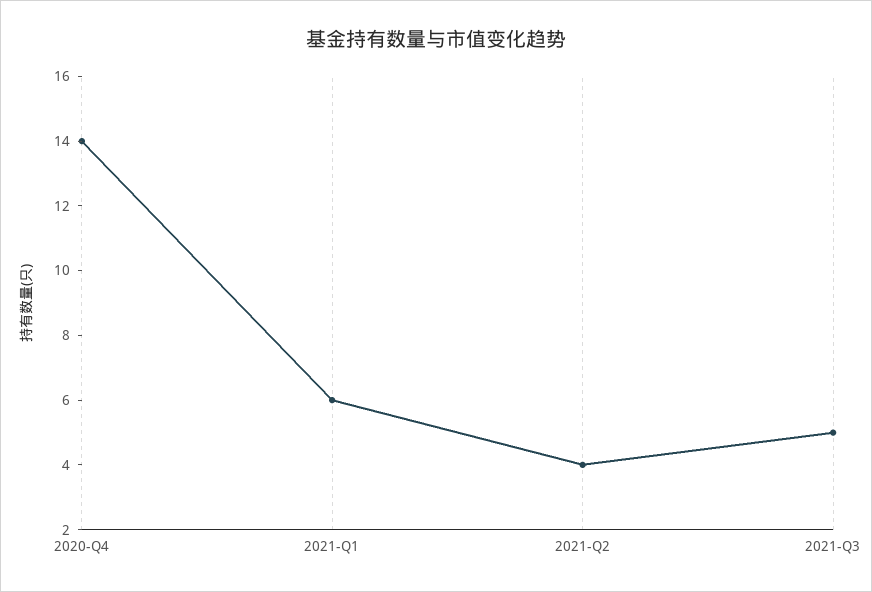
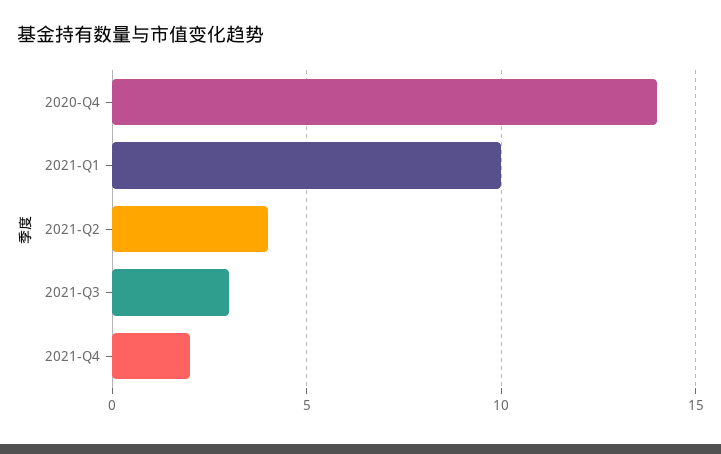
2021-Q1: 6 -> 10
2021-Q3: 5 -> 3
2021-Q4: none -> 2

